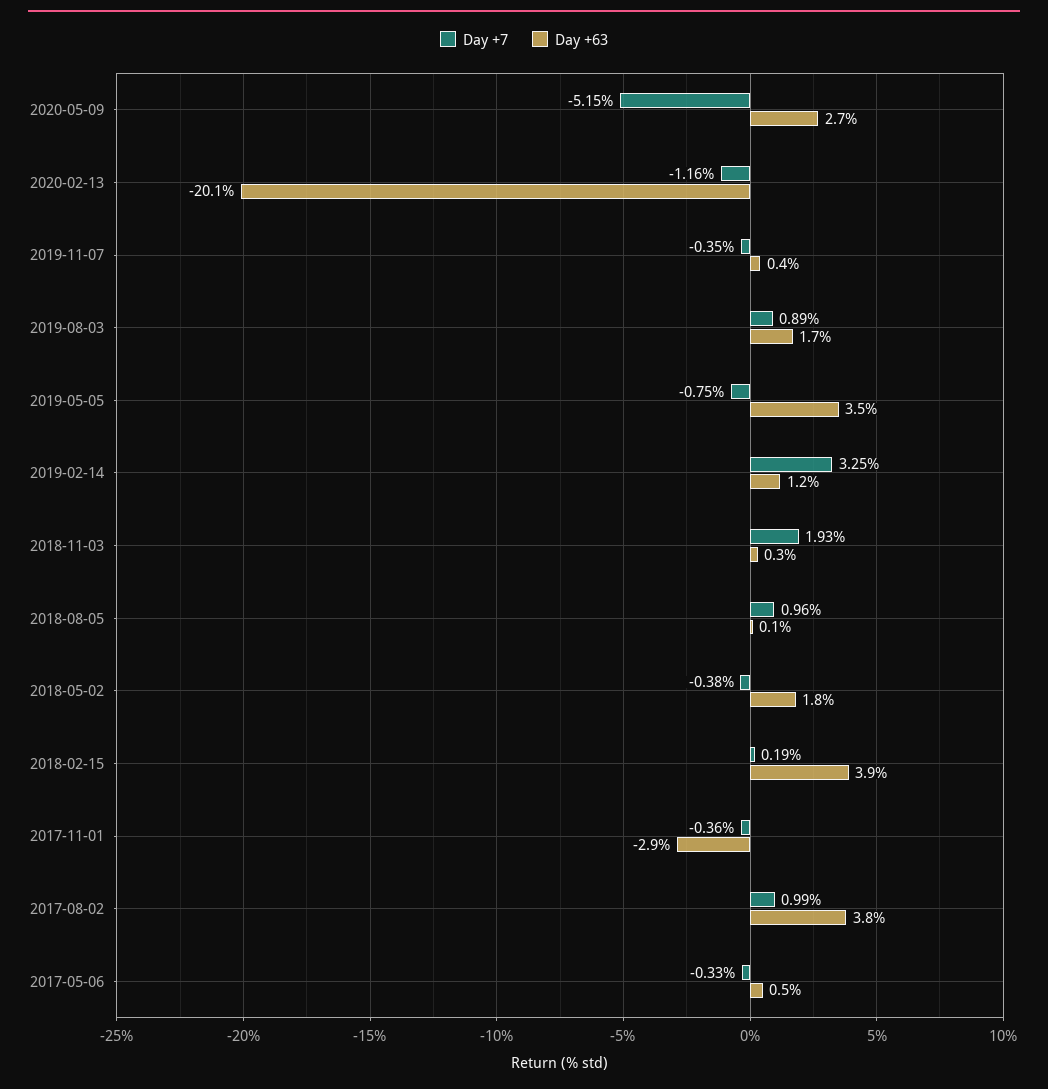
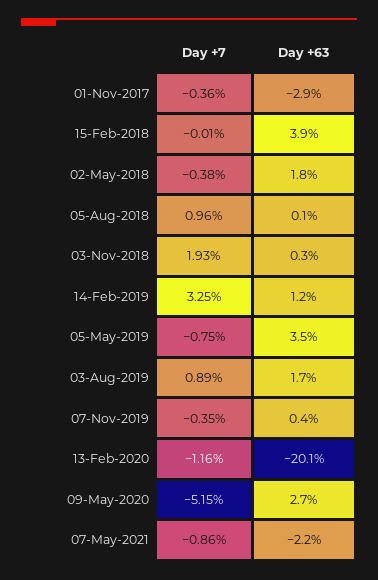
Day +7, 2018-02-15: 0.19 -> -0.01
Day +7, 2017-08-02: 0.99 -> none
Day +63, 2017-08-02: 3.8 -> none
Day +7, 2017-05-06: -0.33 -> none
Day +63, 2017-05-06: 0.5 -> none
Day +7, 07-May-2021: none -> -0.86
Day +63, 07-May-2021: none -> -2.2

